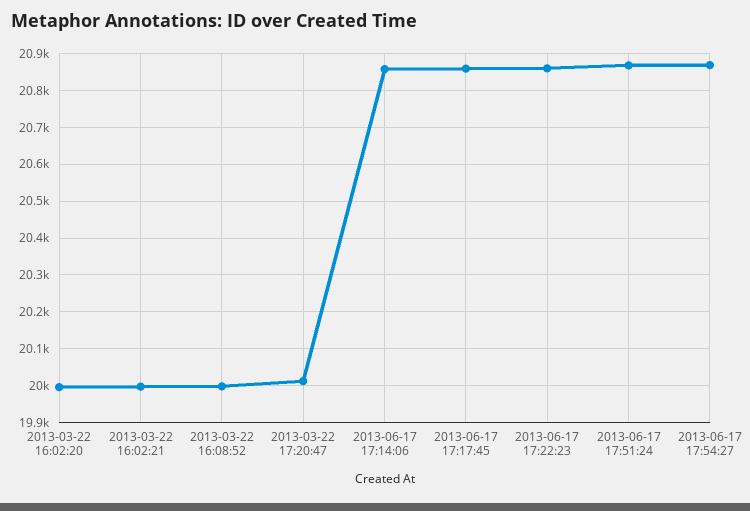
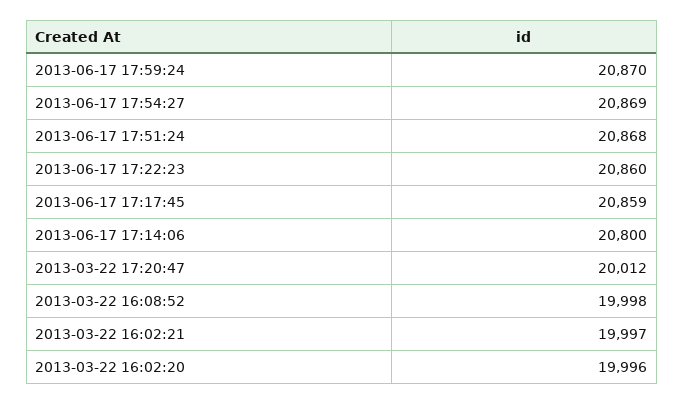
2013-06-17 17:14:06: 20860 -> 20800
2013-06-17 17:59:24: none -> 20870

